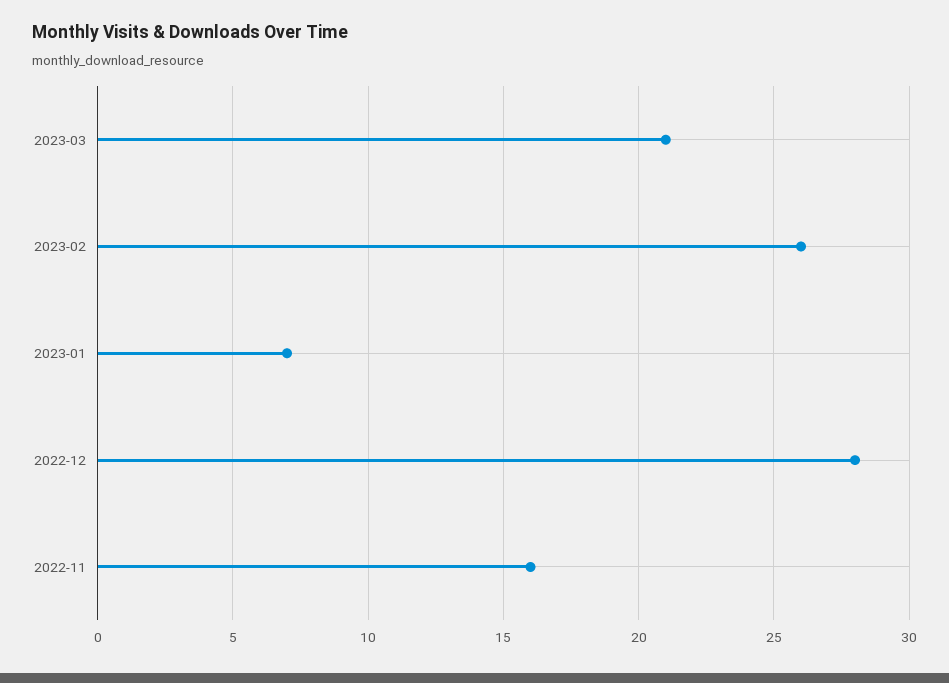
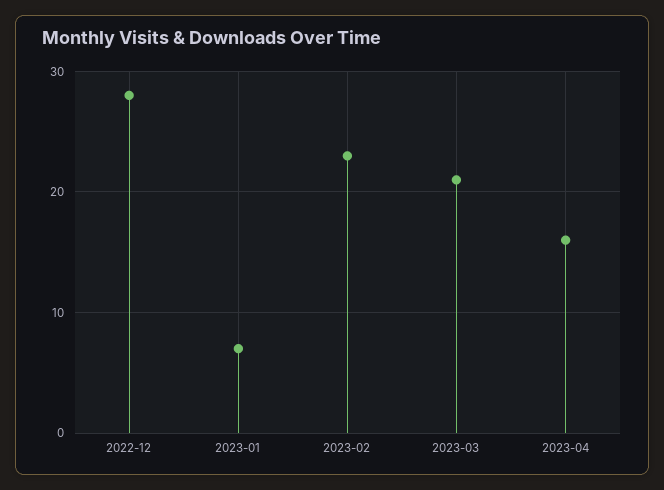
2023-02: 26 -> 23
2022-11: 16 -> none
2023-04: none -> 16

